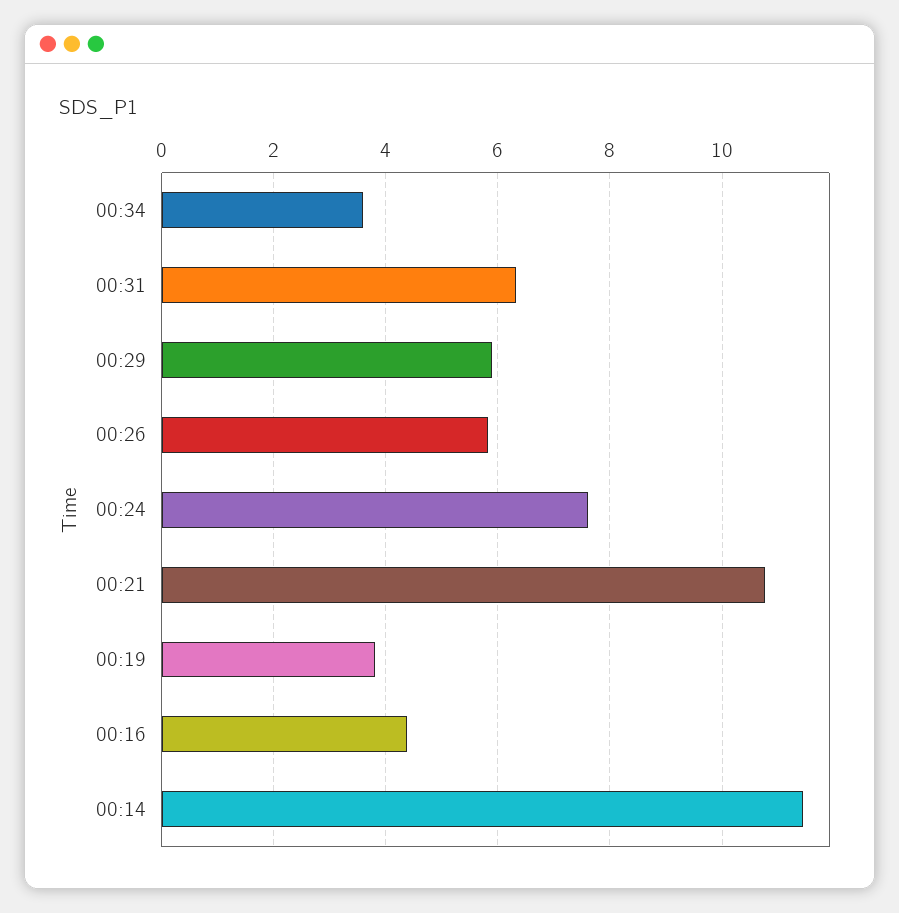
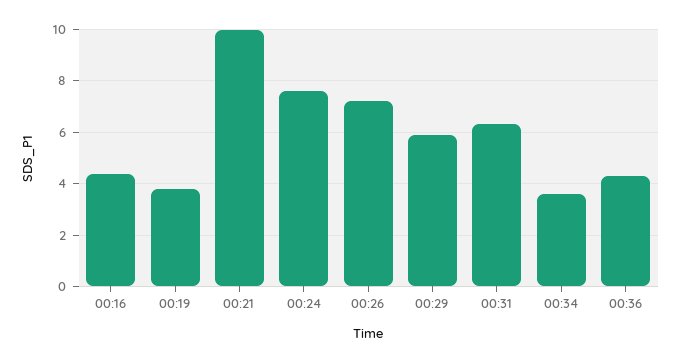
00:26: 5.8 -> 7.25
00:21: 10.8 -> 10
00:14: 11.4 -> none
00:36: none -> 4.25

